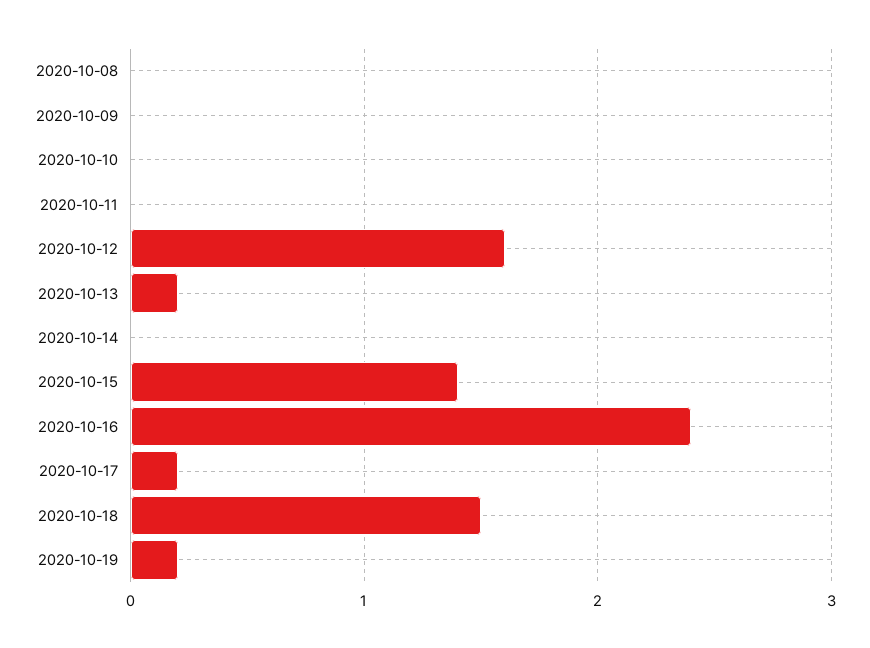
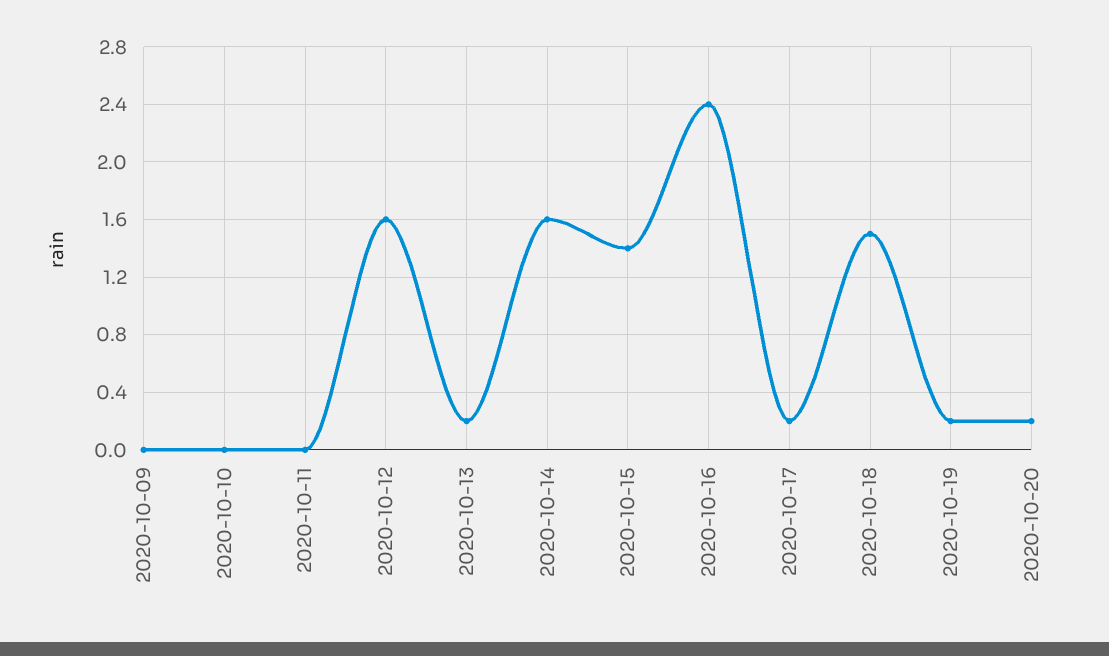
2020-10-08: 0 -> none
2020-10-14: 0 -> 1.6
2020-10-20: none -> 0.2

